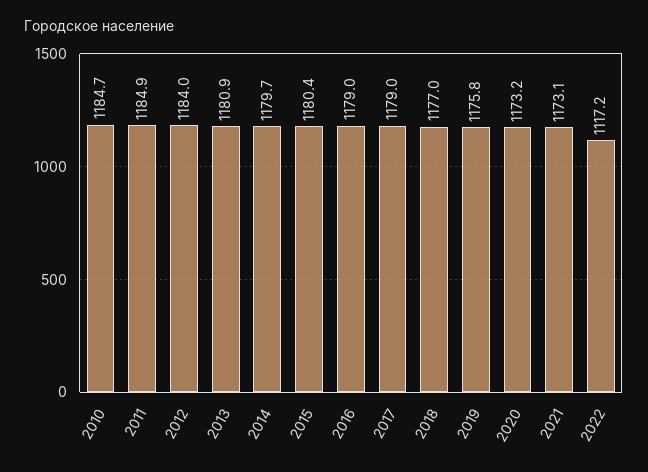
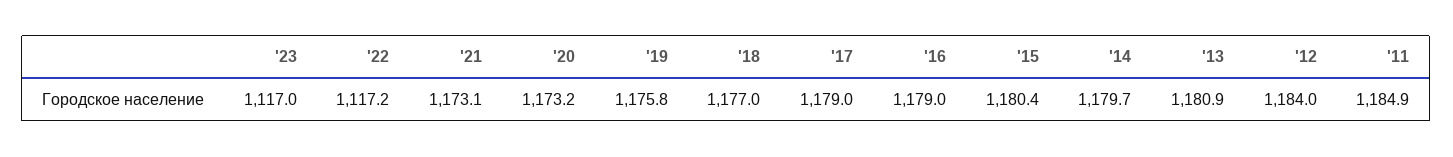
2010: 1184.7 -> none
'23: none -> 1117

